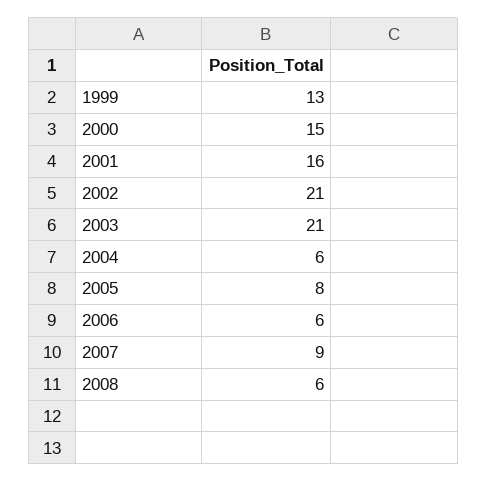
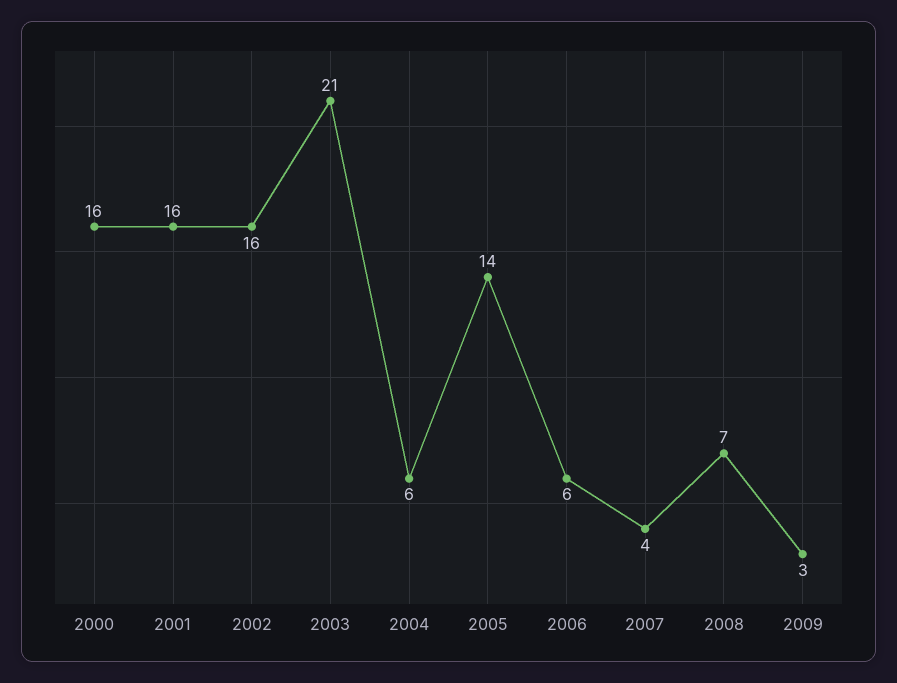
1999: 13 -> none
2000: 15 -> 16
2002: 21 -> 16
2005: 8 -> 14
2007: 9 -> 4
2008: 6 -> 7
2009: none -> 3

